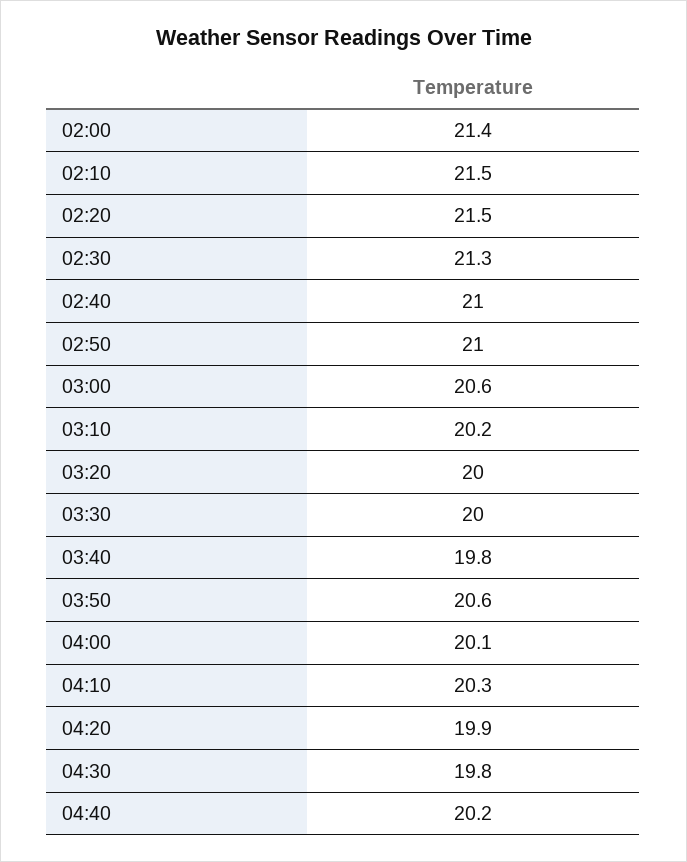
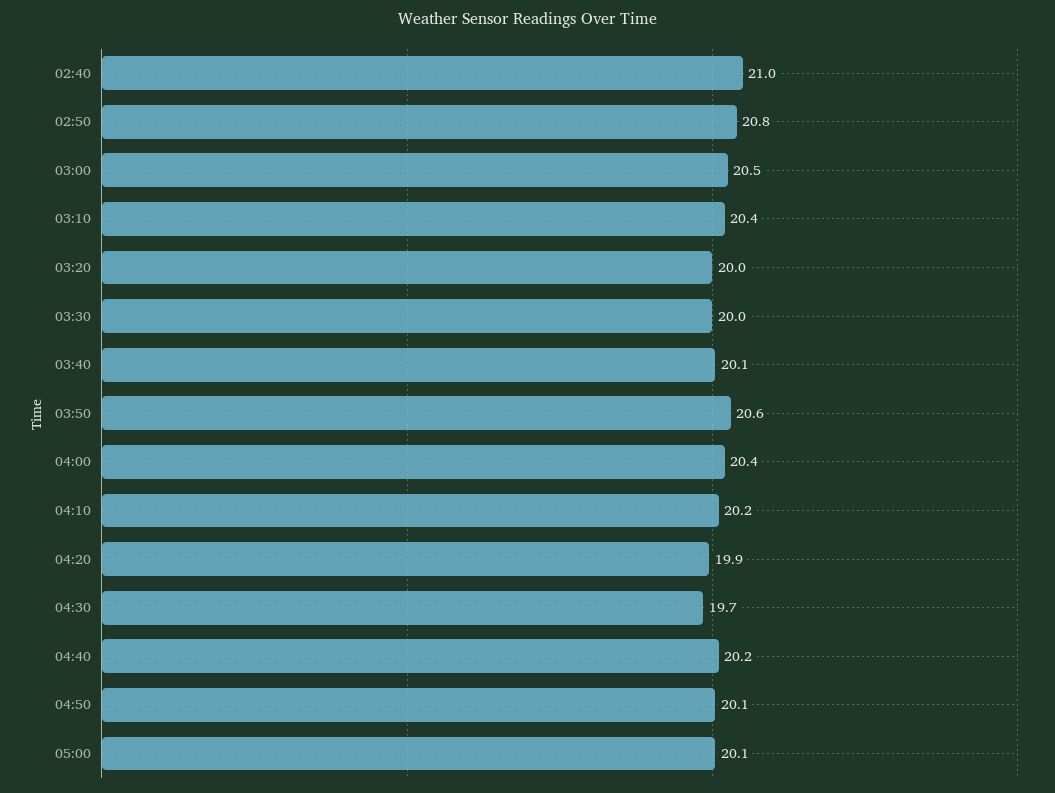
02:00: 21.4 -> none
02:10: 21.5 -> none
02:20: 21.5 -> none
02:30: 21.3 -> none
02:50: 21 -> 20.8
03:00: 20.6 -> 20.5
03:10: 20.2 -> 20.4
03:40: 19.8 -> 20.1
04:00: 20.1 -> 20.4
04:10: 20.3 -> 20.2
04:30: 19.8 -> 19.7
04:50: none -> 20.1
05:00: none -> 20.1

